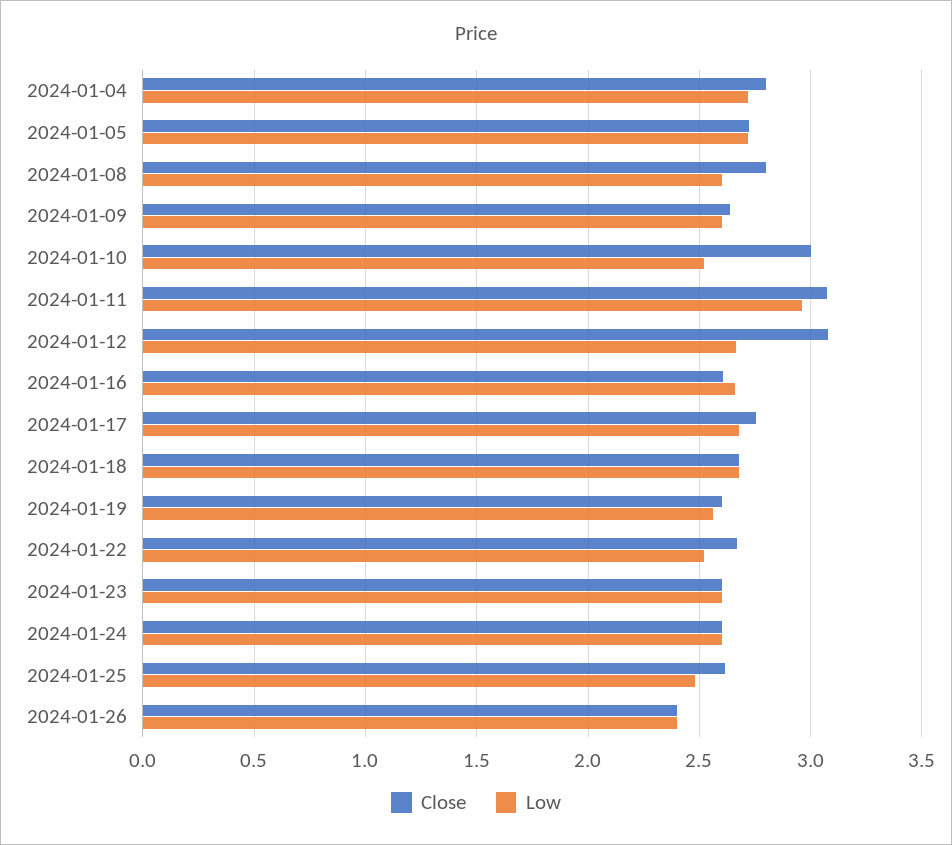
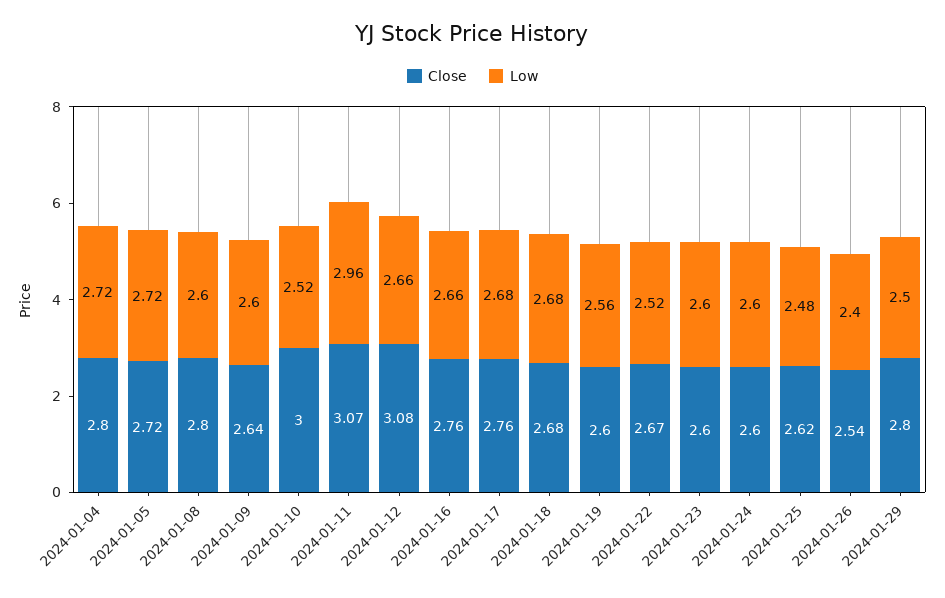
Close, 2024-01-16: 2.6 -> 2.76
Close, 2024-01-26: 2.4 -> 2.54
Close, 2024-01-29: none -> 2.8
Low, 2024-01-29: none -> 2.5

